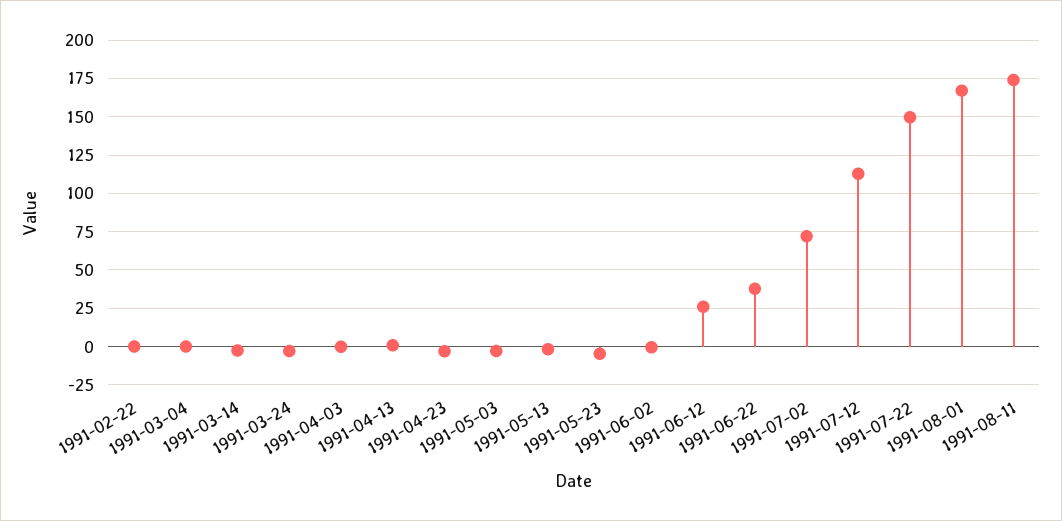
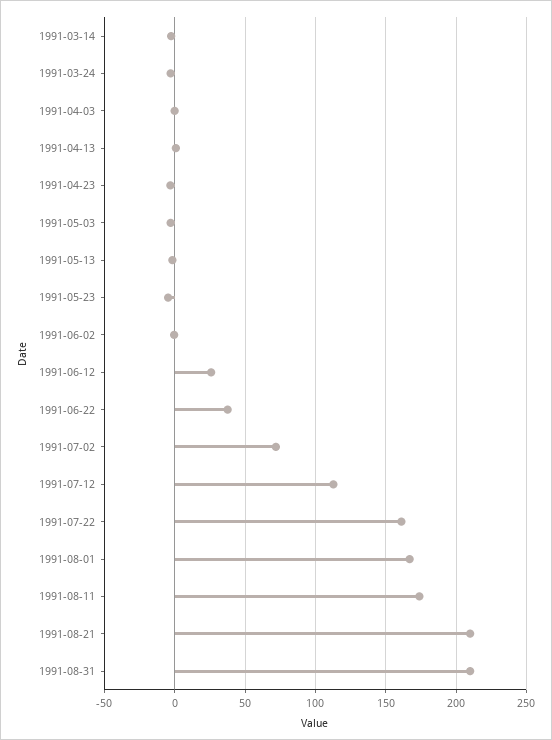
1991-02-22: 0 -> none
1991-03-04: 0 -> none
1991-07-22: 150 -> 160
1991-08-21: none -> 210
1991-08-31: none -> 210

